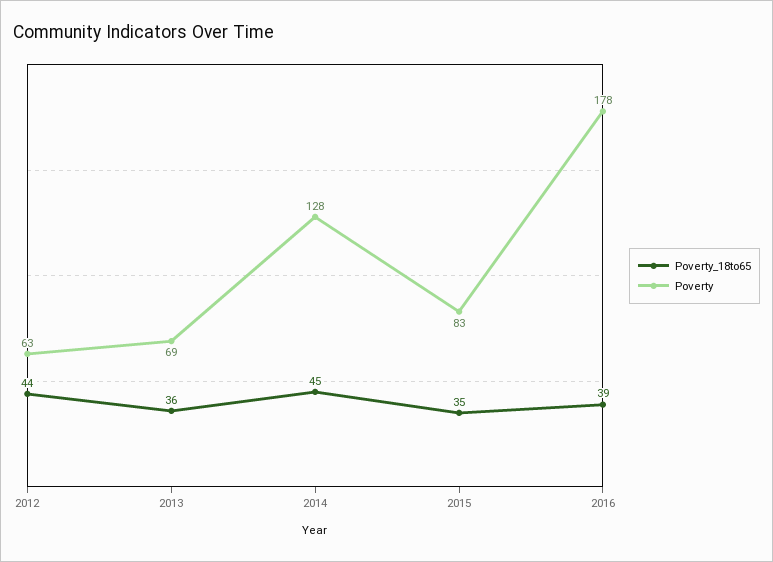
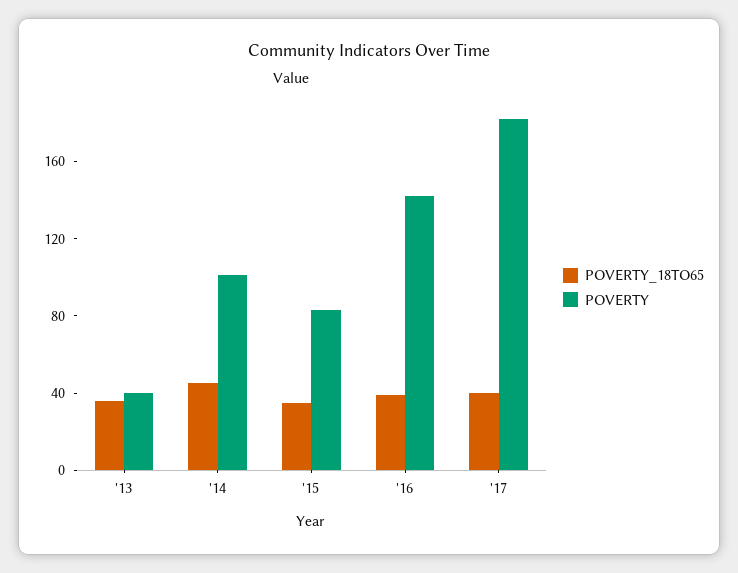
Poverty_18to65, 2012: 44 -> none
Poverty, 2012: 63 -> none
Poverty, 2013: 69 -> 40
Poverty, 2014: 128 -> 100
Poverty, 2016: 178 -> 140
Poverty_18to65, '17: none -> 40
Poverty, '17: none -> 180

